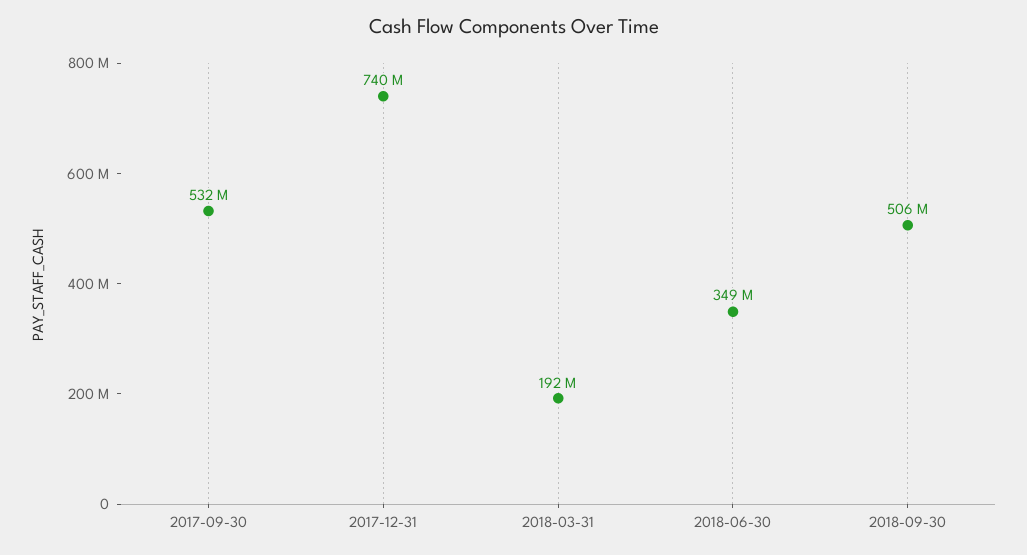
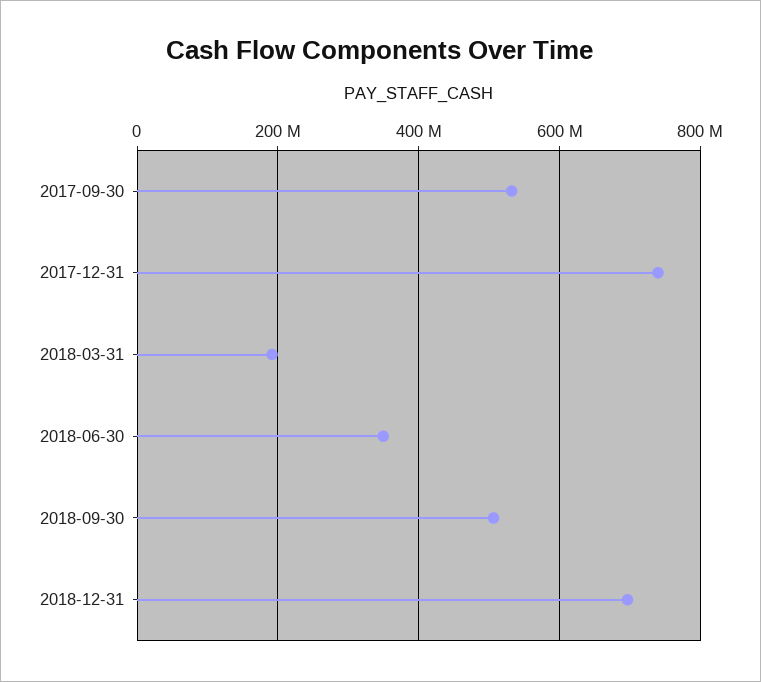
2018-12-31: none -> 700000000

